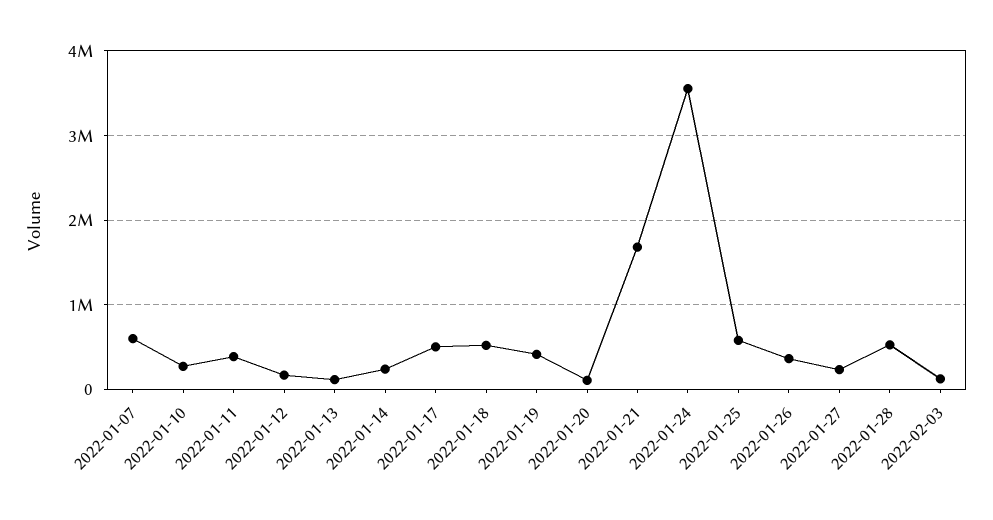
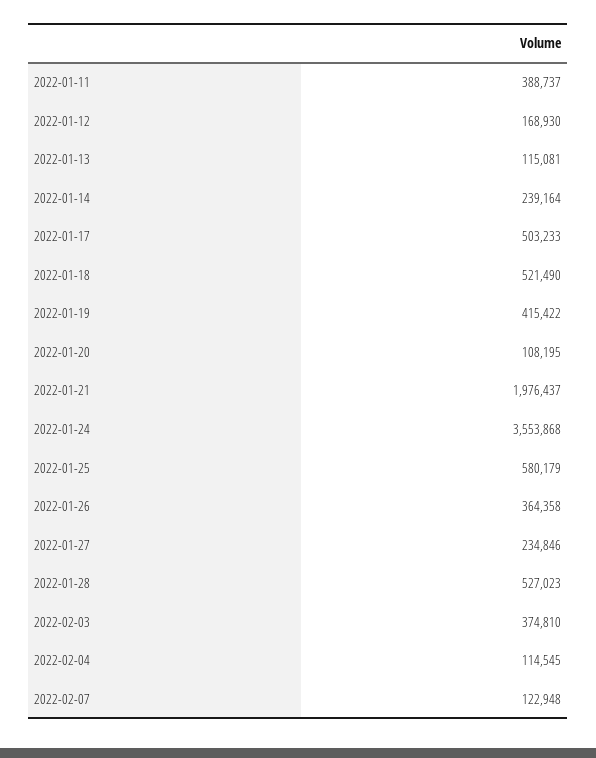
2022-01-07: 600000 -> none
2022-01-10: 300000 -> none
2022-01-21: 1700000 -> 1976437
2022-02-03: 100000 -> 374810
2022-02-04: none -> 114545
2022-02-07: none -> 122948

